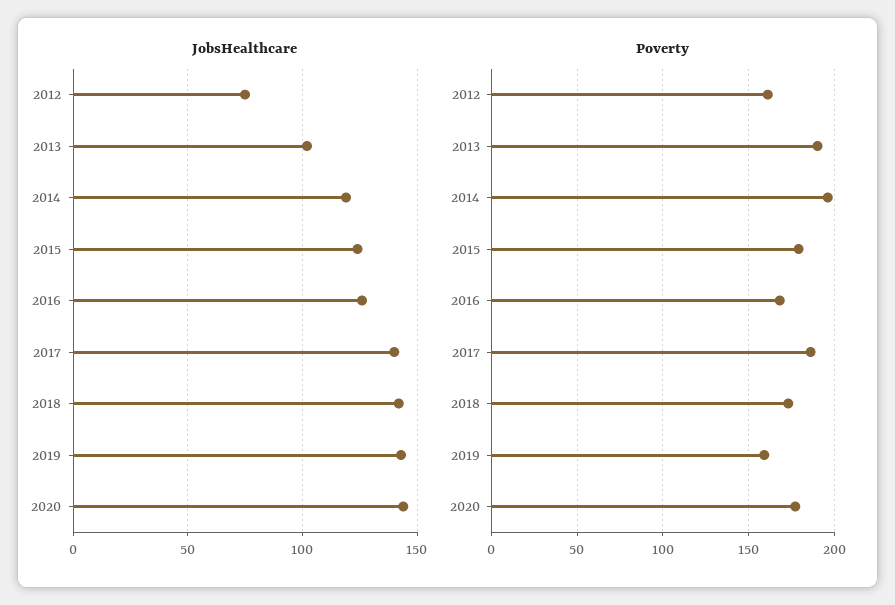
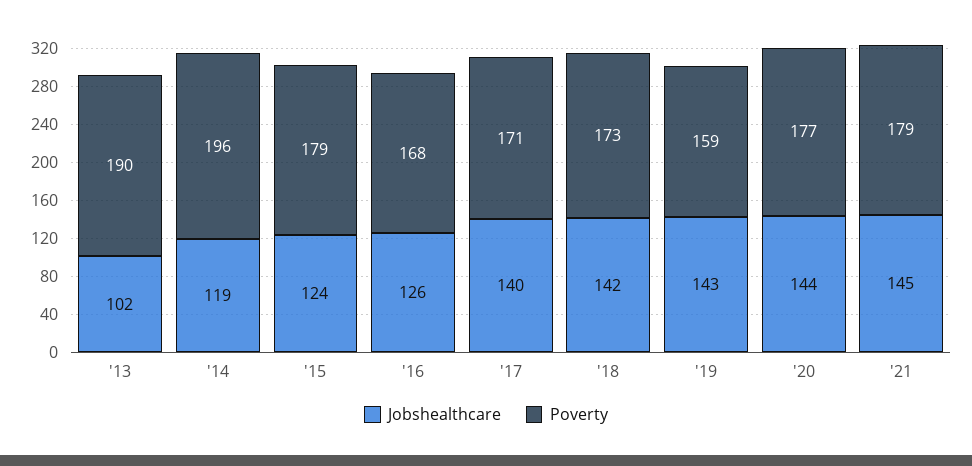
JobsHealthcare, 2012: 75 -> none
Poverty, 2012: 160 -> none
Poverty, 2017: 185 -> 171
JobsHealthcare, '21: none -> 145
Poverty, '21: none -> 179

